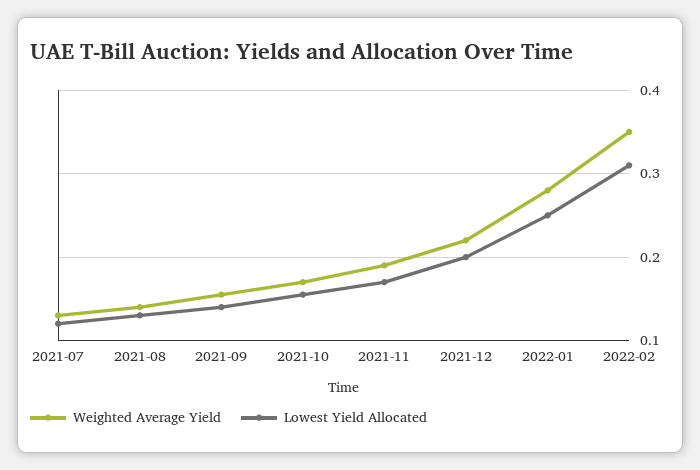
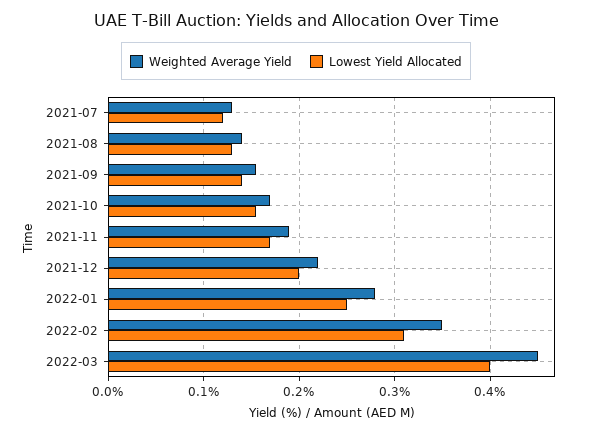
Weighted Average Yield, 2022-03: none -> 0.45
Lowest Yield Allocated, 2022-03: none -> 0.4

